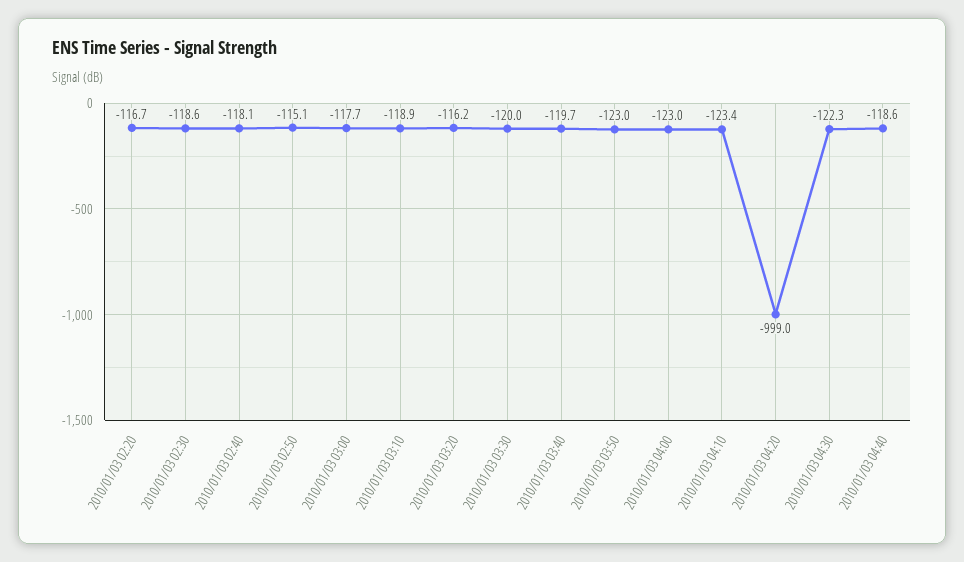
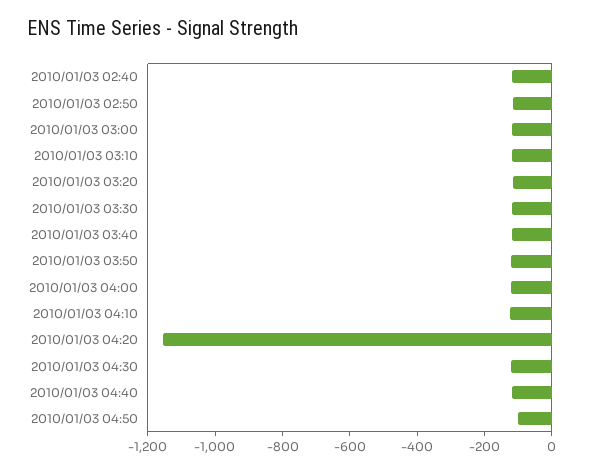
2010/01/03 02:20: -116.7 -> none
2010/01/03 02:30: -118.6 -> none
2010/01/03 04:20: -999 -> -1150
2010/01/03 04:50: none -> -100

